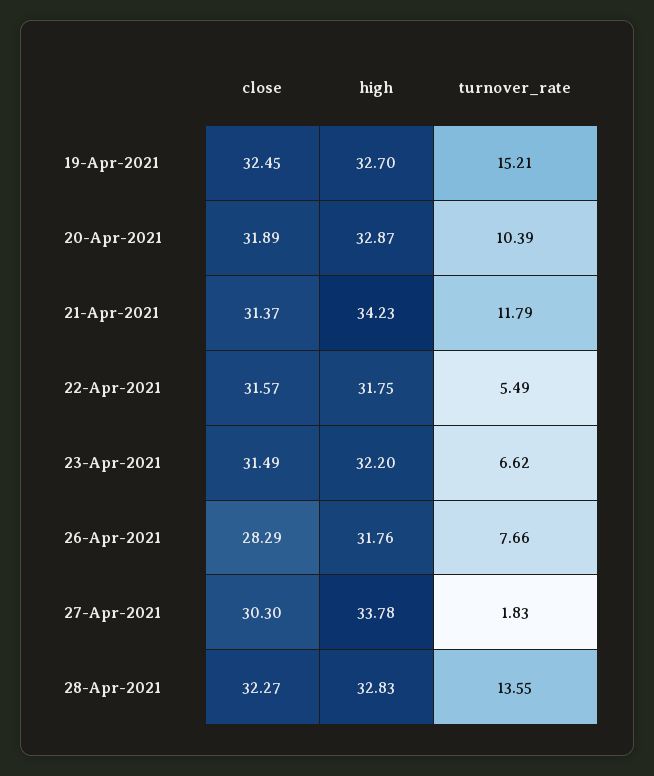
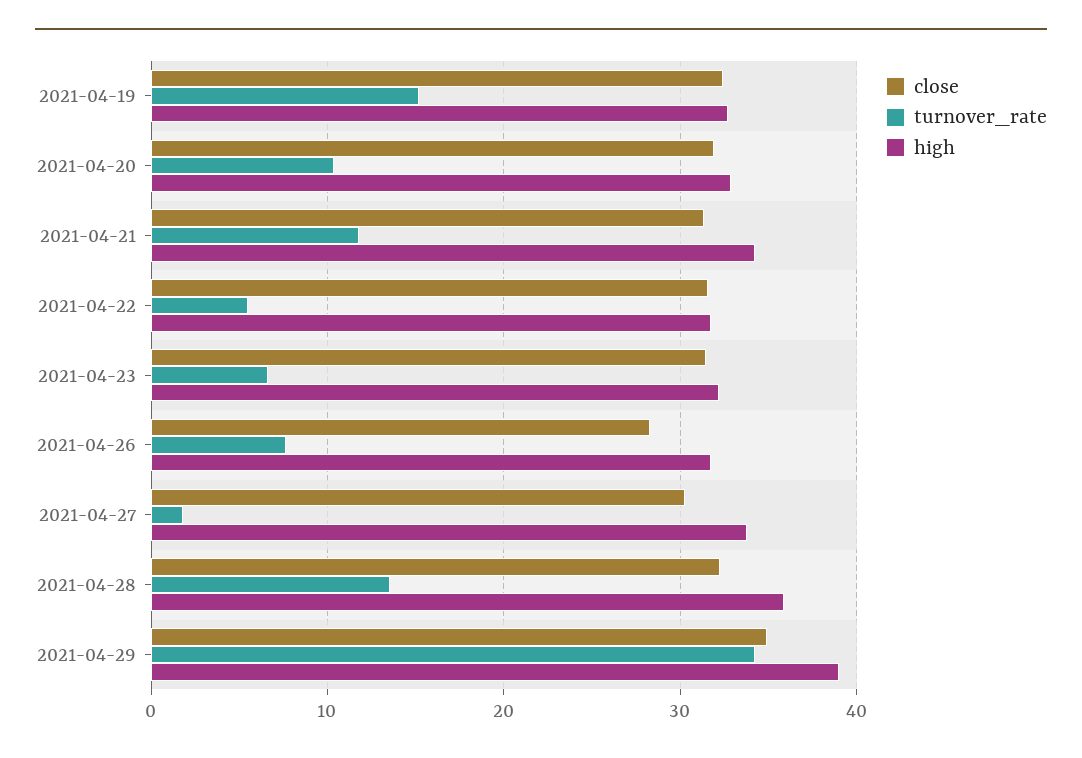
high, 28-Apr-2021: 32.83 -> 36
close, 2021-04-29: none -> 35
turnover_rate, 2021-04-29: none -> 34
high, 2021-04-29: none -> 39

